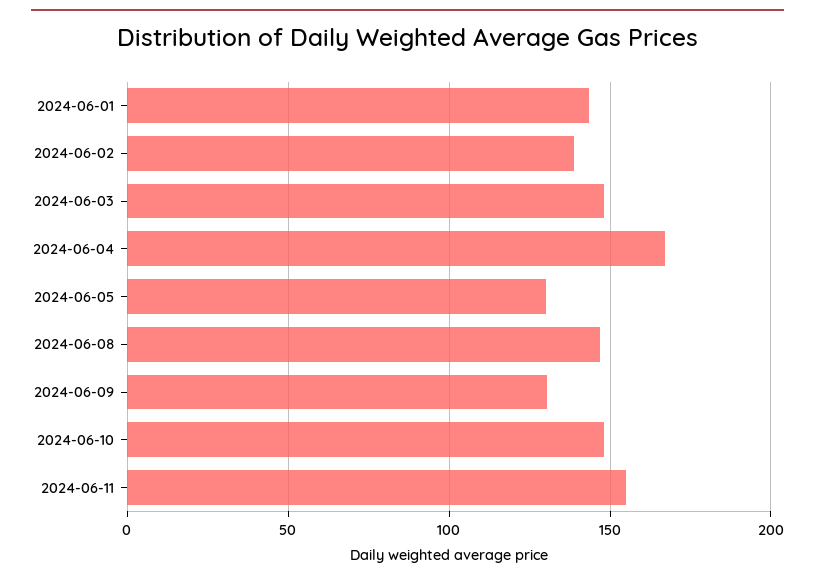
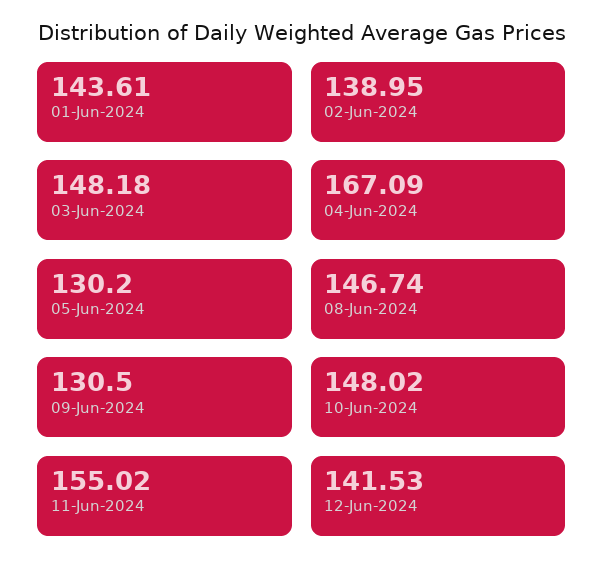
12-Jun-2024: none -> 141.53

